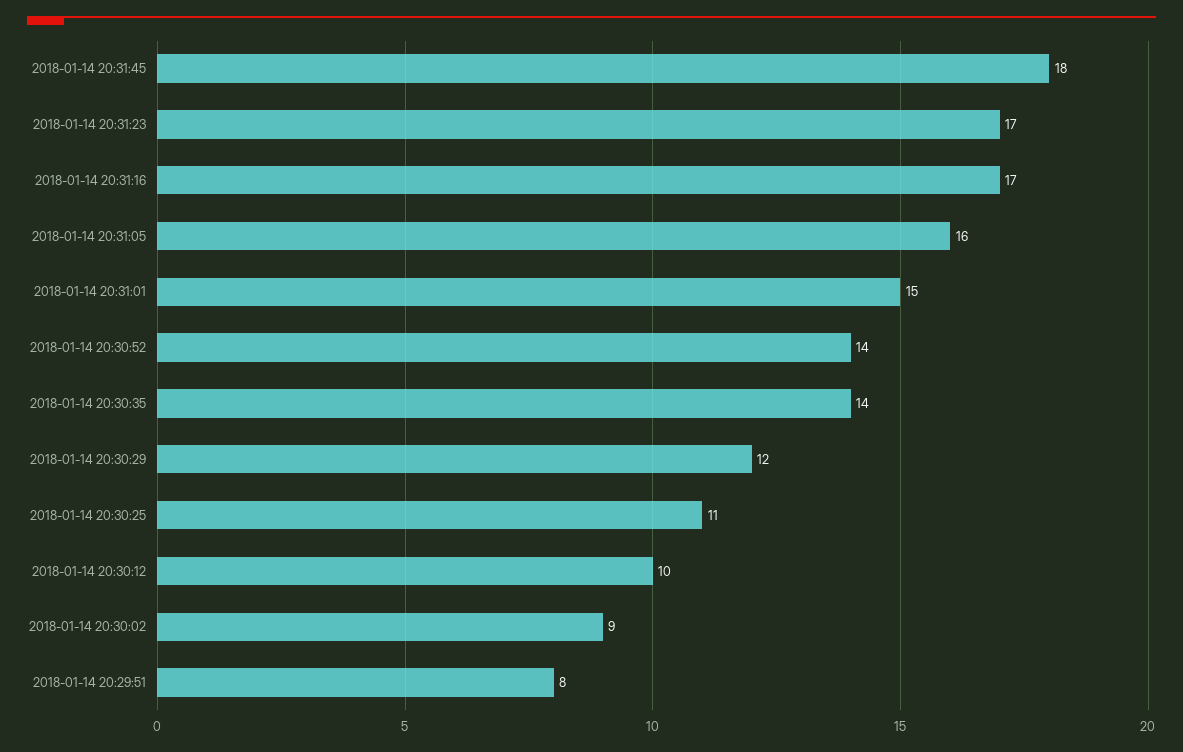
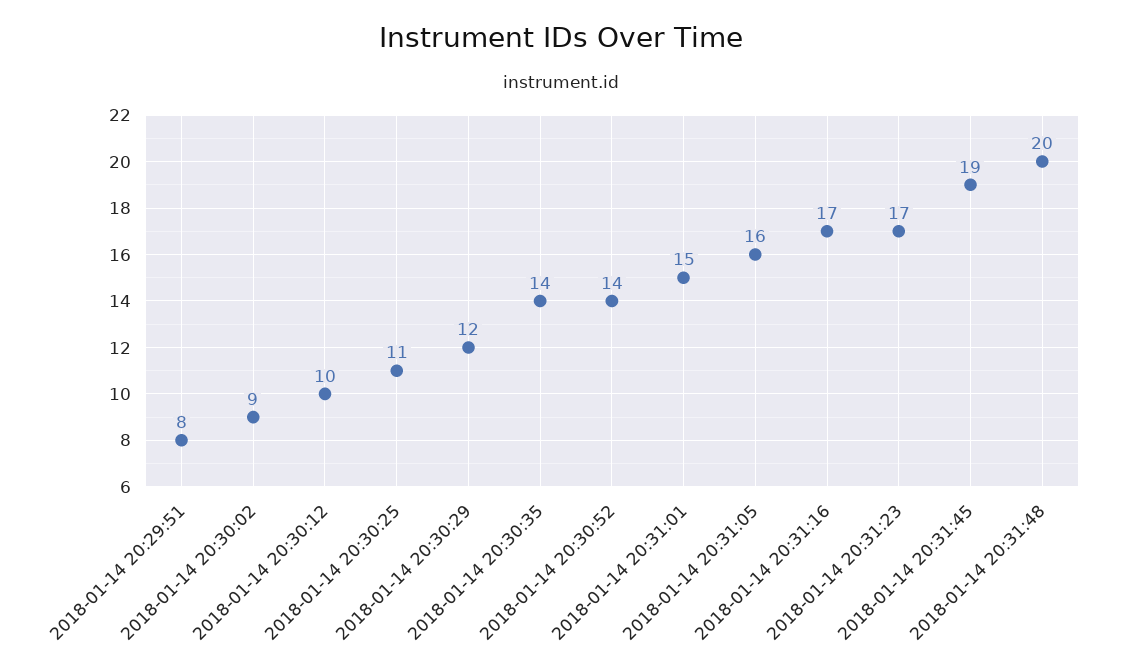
2018-01-14 20:31:45: 18 -> 19
2018-01-14 20:31:48: none -> 20

